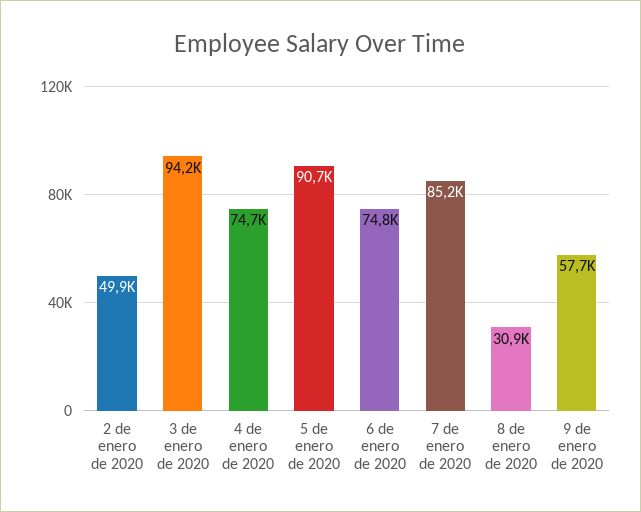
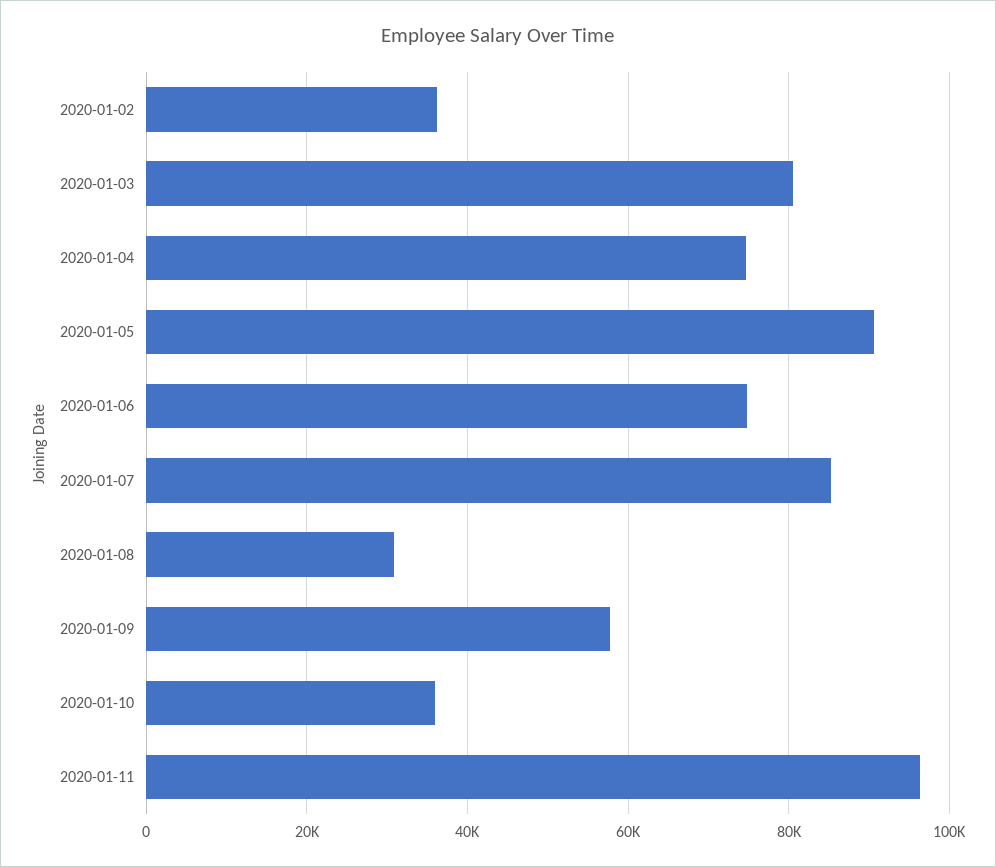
2 de enero de 2020: 49900 -> 36000
3 de enero de 2020: 94200 -> 80000
2020-01-10: none -> 36000
2020-01-11: none -> 96000

